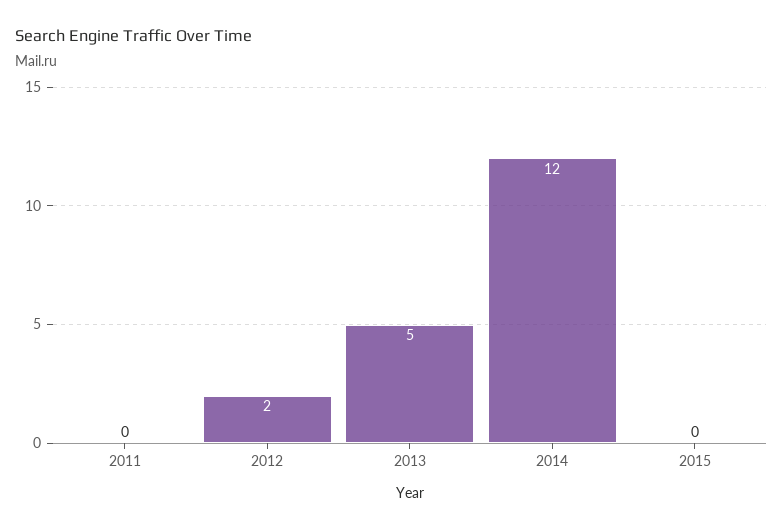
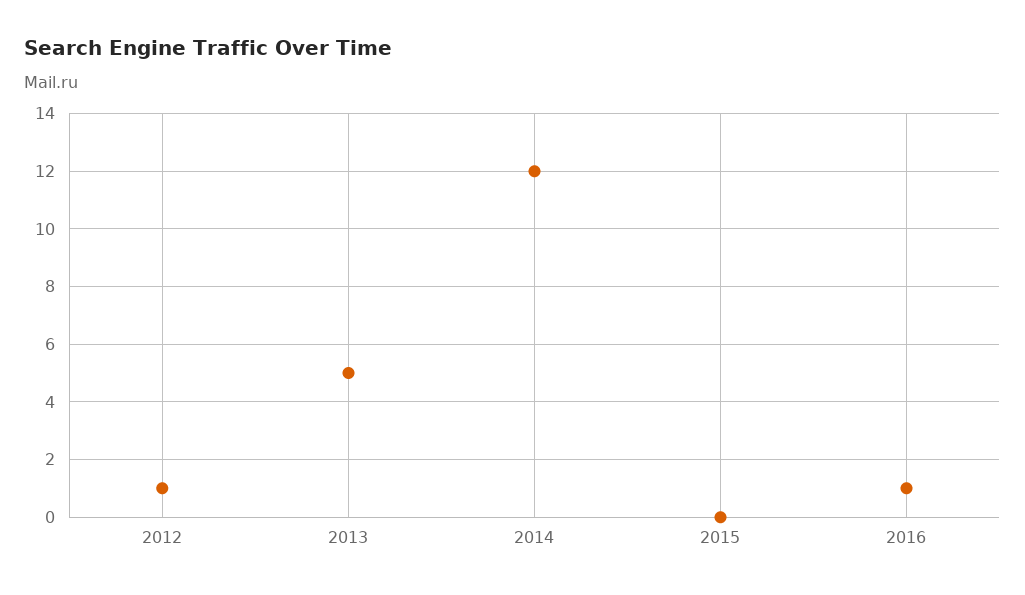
2011: 0 -> none
2012: 2 -> 1
2016: none -> 1

